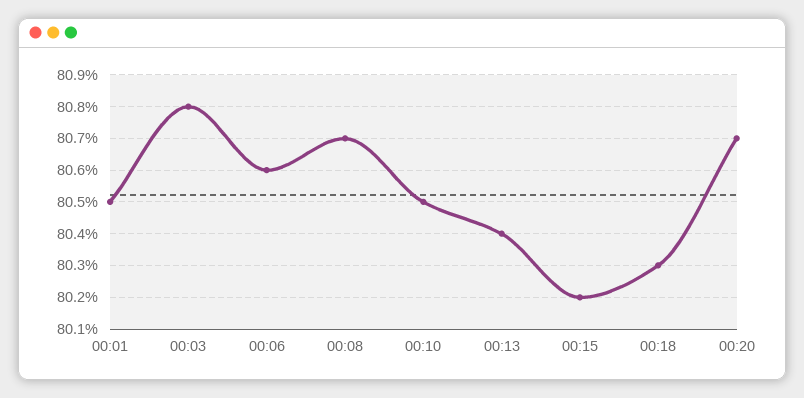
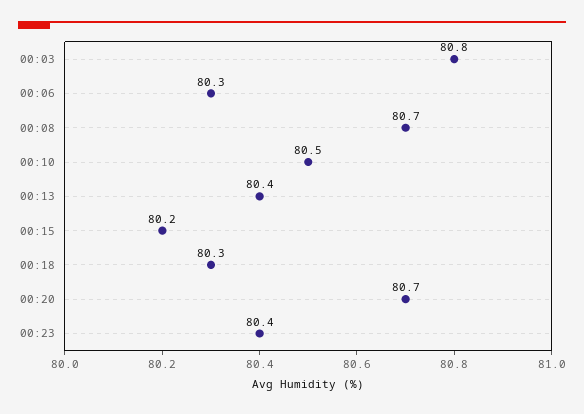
00:01: 80.5 -> none
00:06: 80.6 -> 80.3
00:23: none -> 80.4

